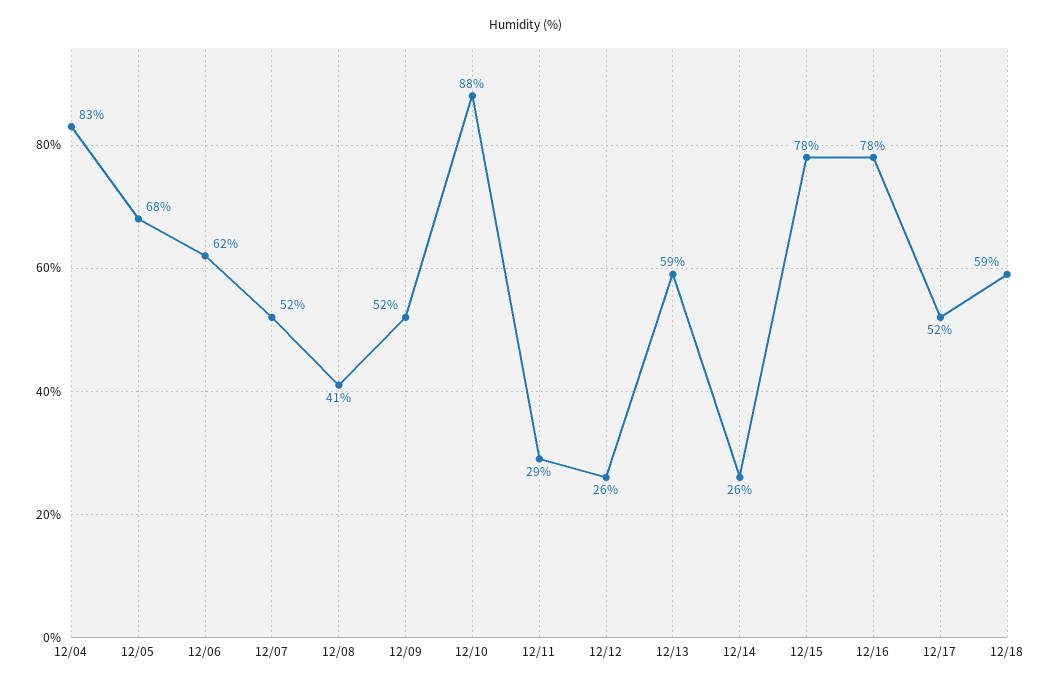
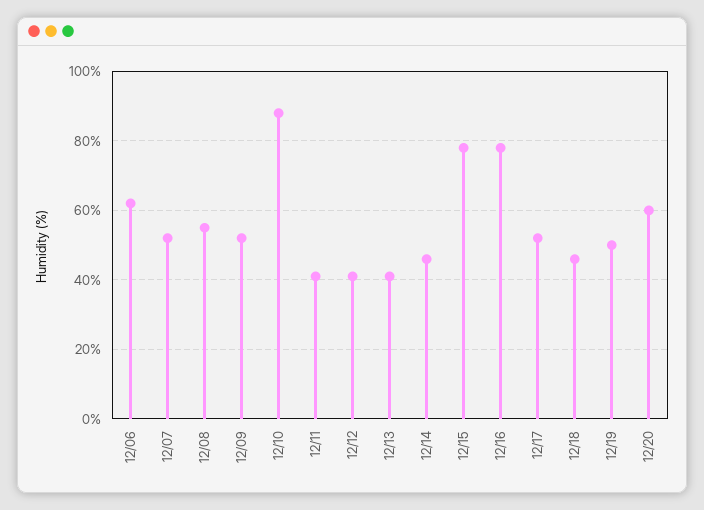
12/04: 83 -> none
12/05: 68 -> none
12/08: 41 -> 55
12/11: 29 -> 40
12/12: 26 -> 40
12/13: 59 -> 40
12/14: 26 -> 45
12/18: 59 -> 45
12/19: none -> 50
12/20: none -> 60

